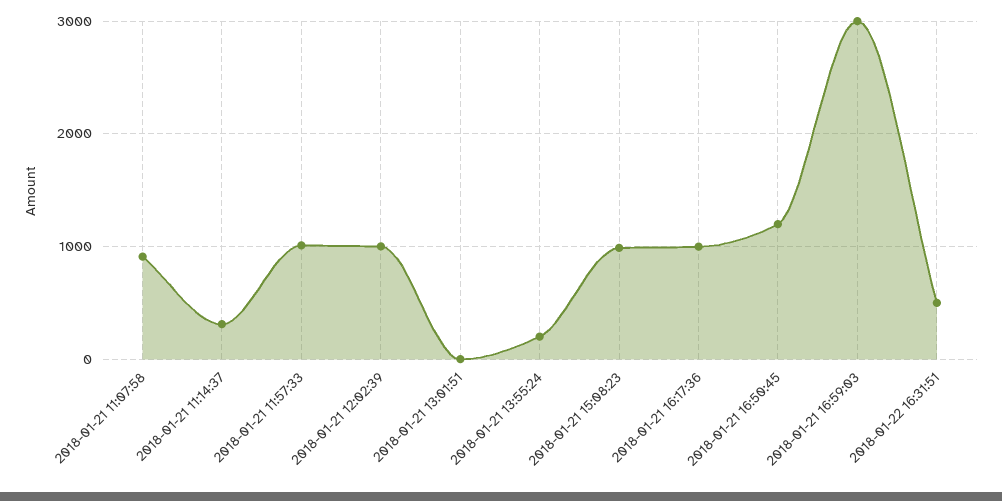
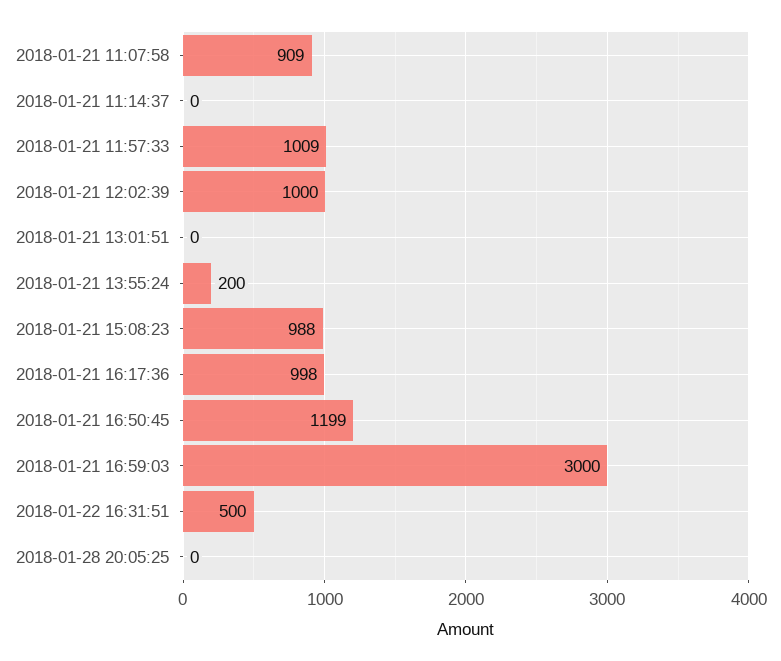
2018-01-21 11:14:37: 300 -> 0
2018-01-28 20:05:25: none -> 0

